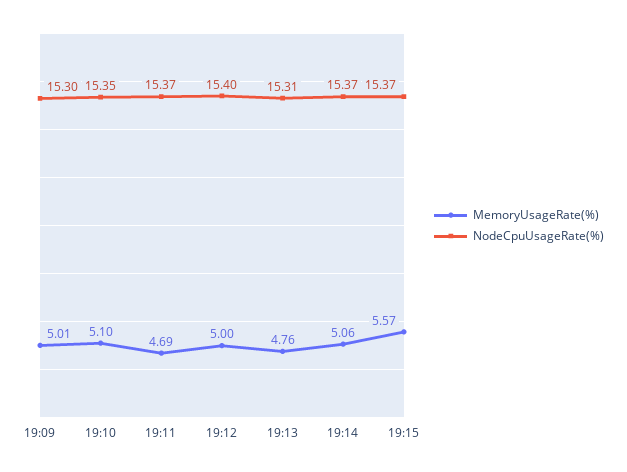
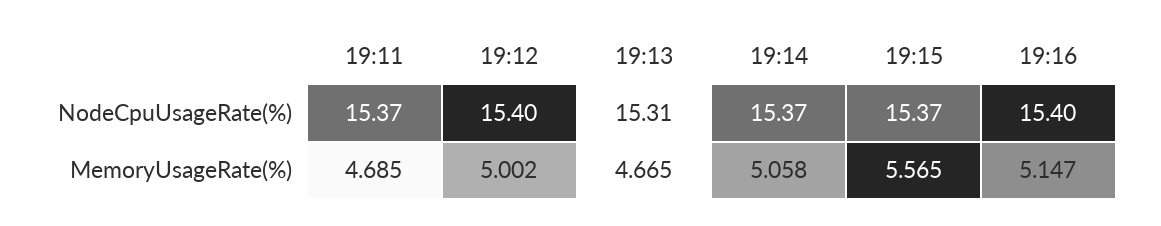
MemoryUsageRate(%), 19:09: 5.01 -> none
NodeCpuUsageRate(%), 19:09: 15.3 -> none
MemoryUsageRate(%), 19:10: 5.1 -> none
NodeCpuUsageRate(%), 19:10: 15.35 -> none
MemoryUsageRate(%), 19:13: 4.76 -> 4.665
NodeCpuUsageRate(%), 19:16: none -> 15.4
MemoryUsageRate(%), 19:16: none -> 5.147

